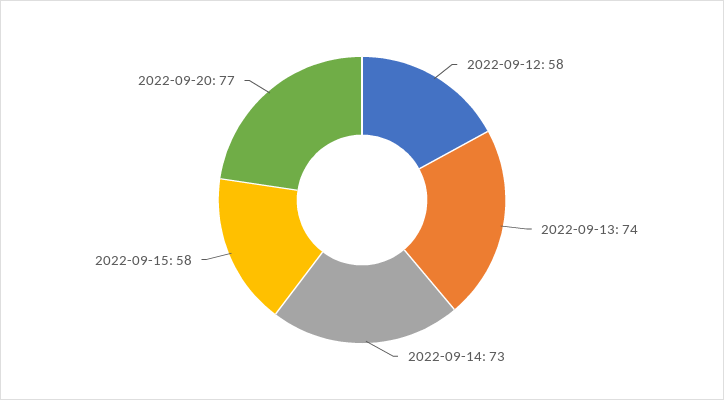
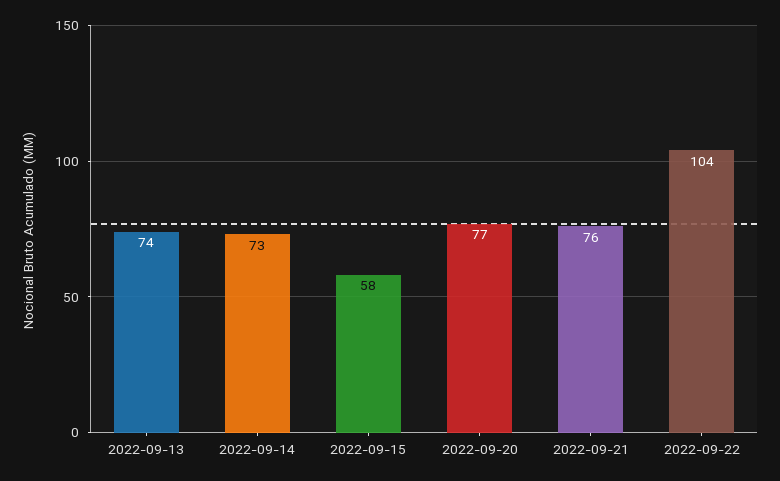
2022-09-12: 58 -> none
2022-09-21: none -> 76
2022-09-22: none -> 104

